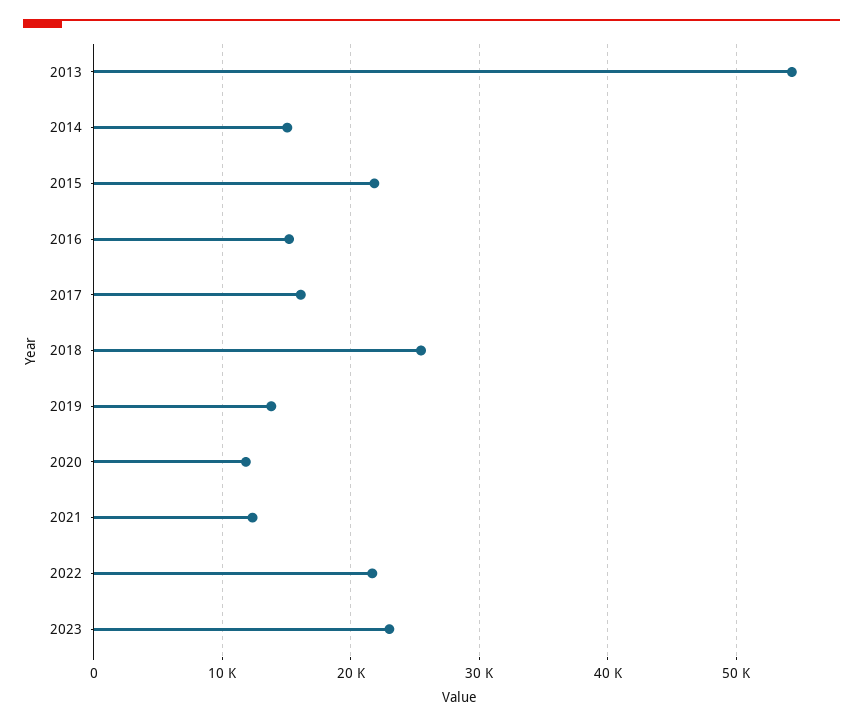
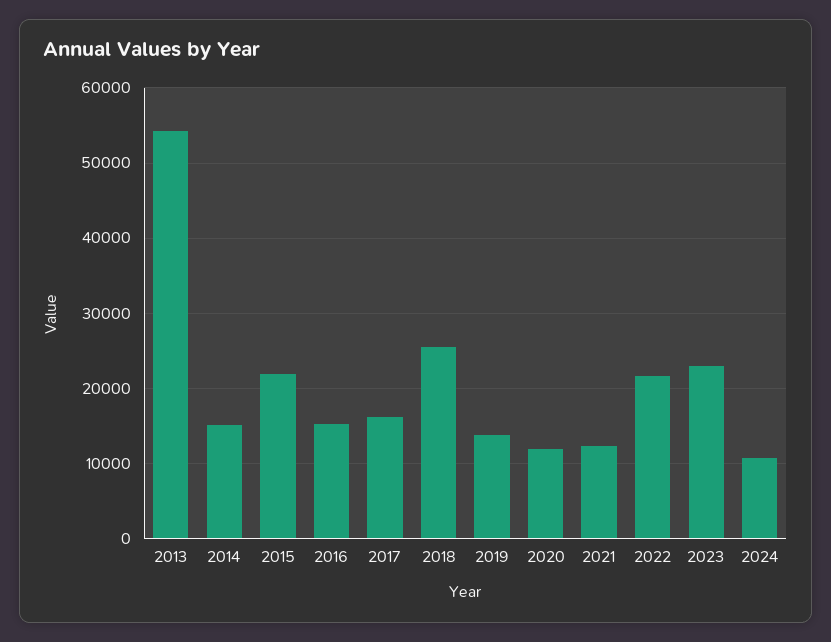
2024: none -> 11000

